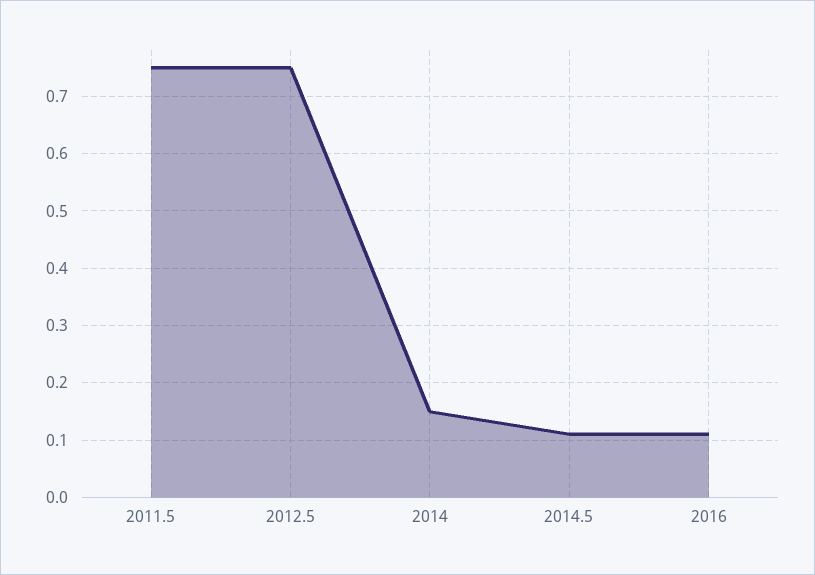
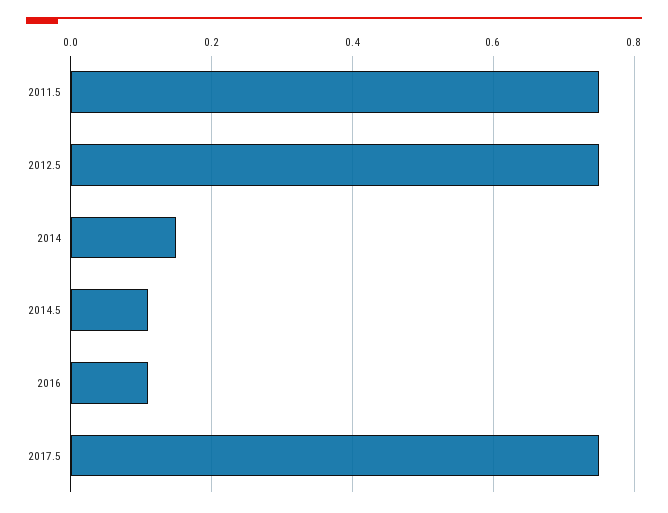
2017.5: none -> 0.75

